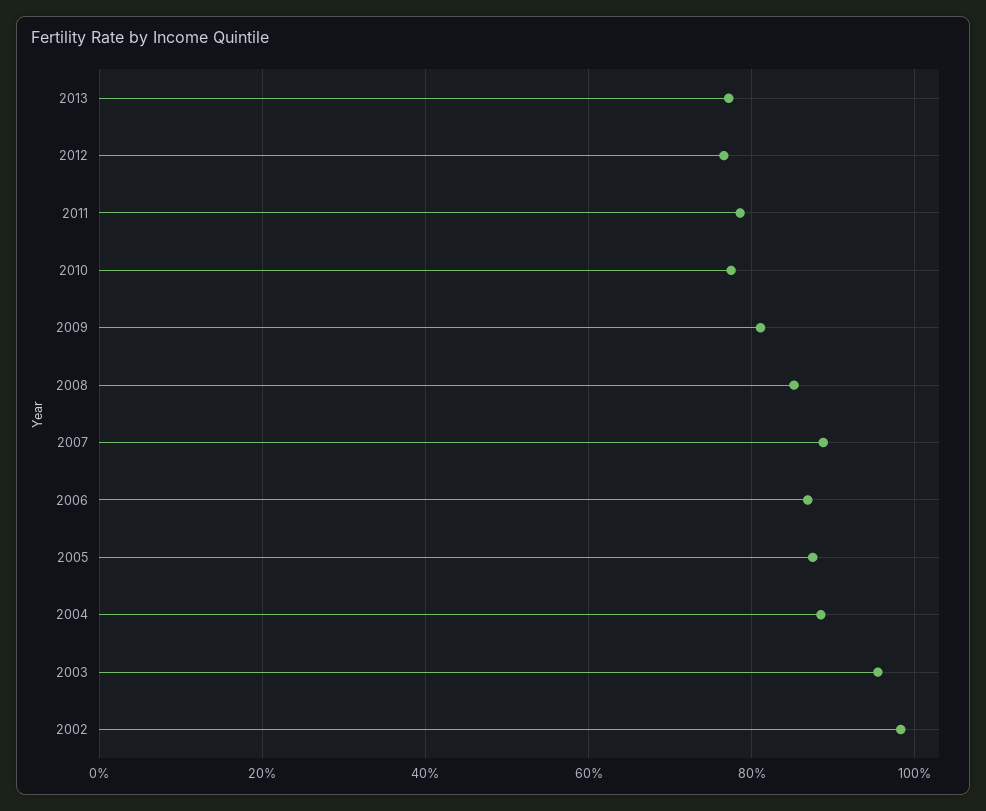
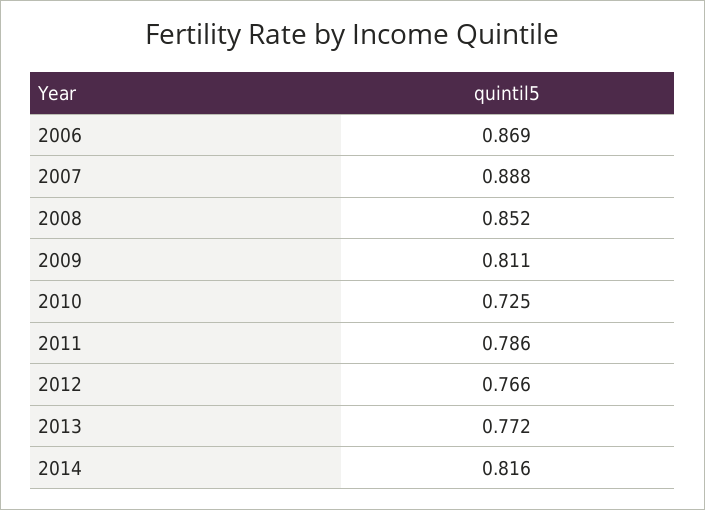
2010: 0.78 -> 0.725
2005: 0.88 -> none
2004: 0.88 -> none
2003: 0.96 -> none
2002: 0.98 -> none
2014: none -> 0.816

